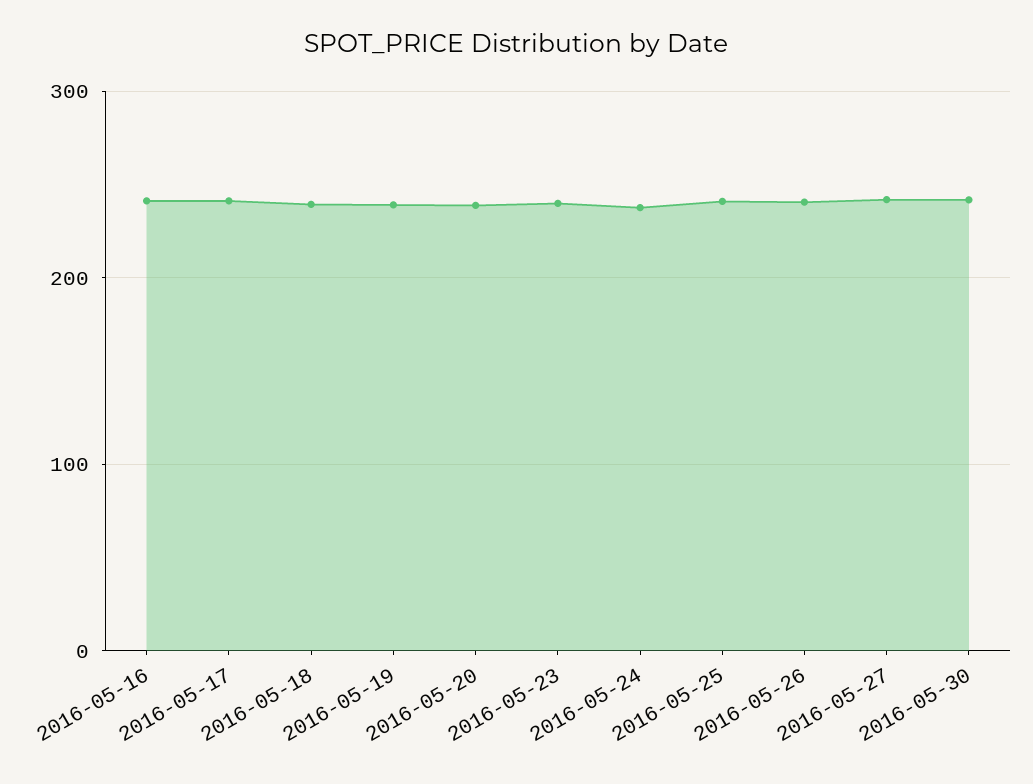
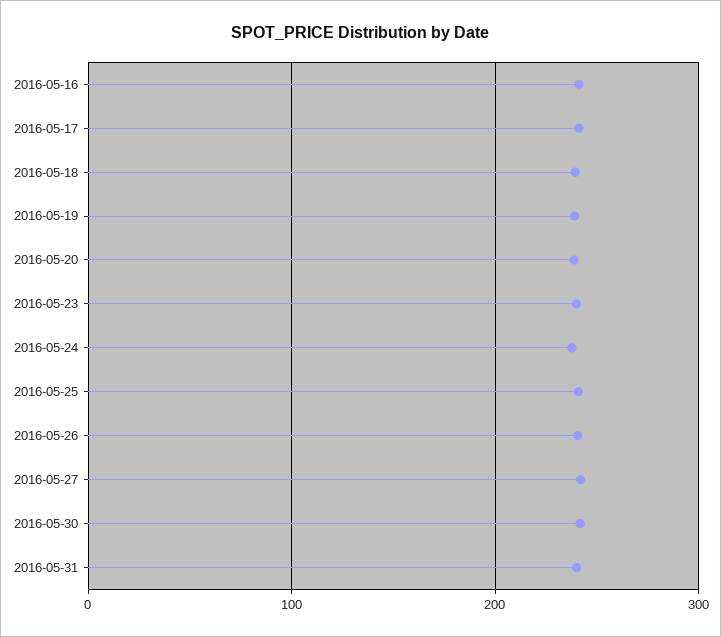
2016-05-31: none -> 240

